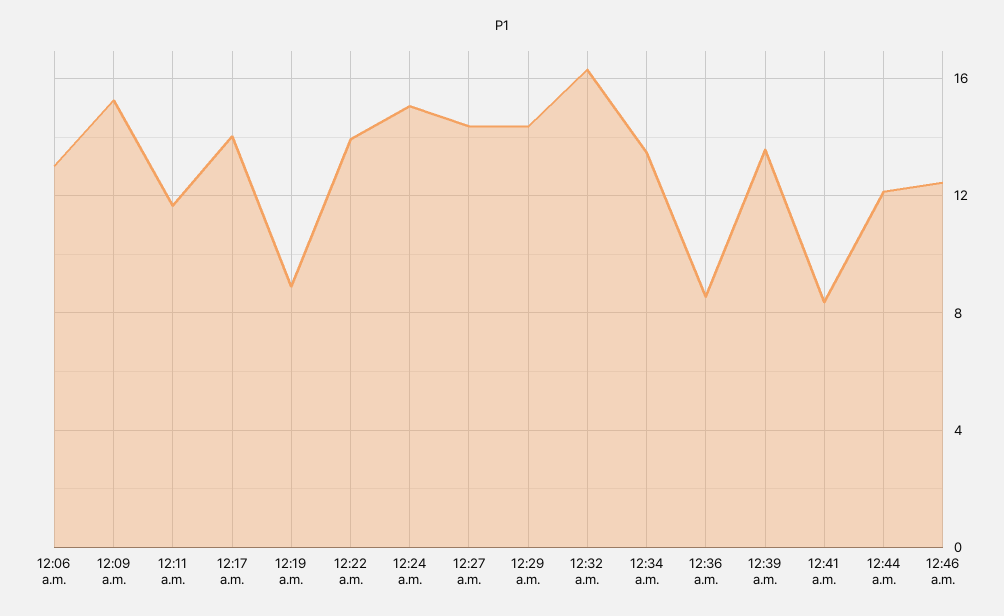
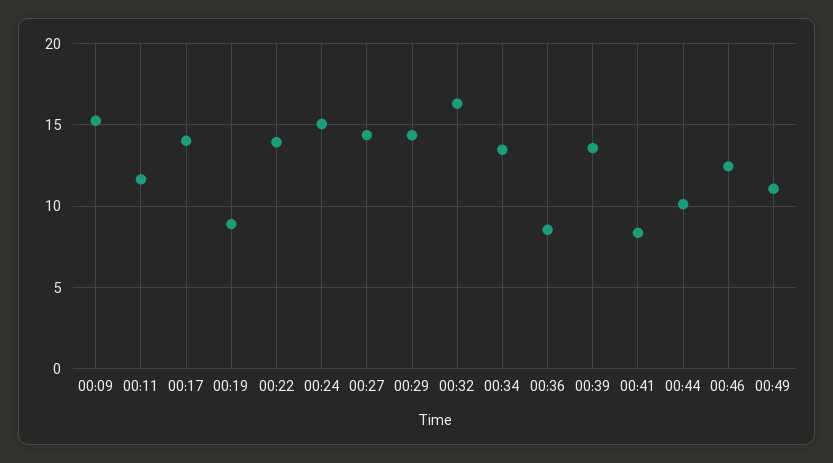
12:06 a.m.: 13 -> none
12:44 a.m.: 12 -> 10
00:49: none -> 11

